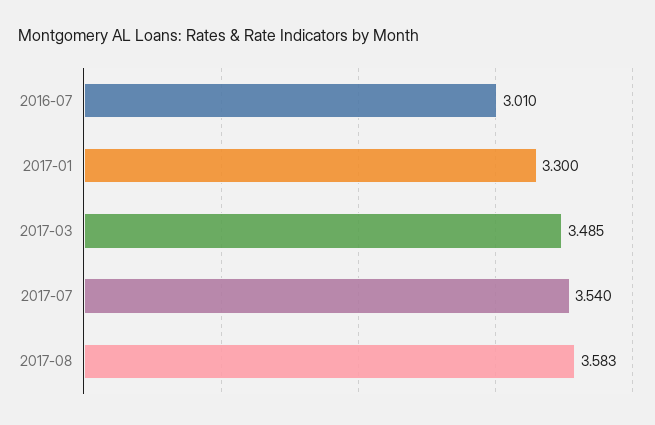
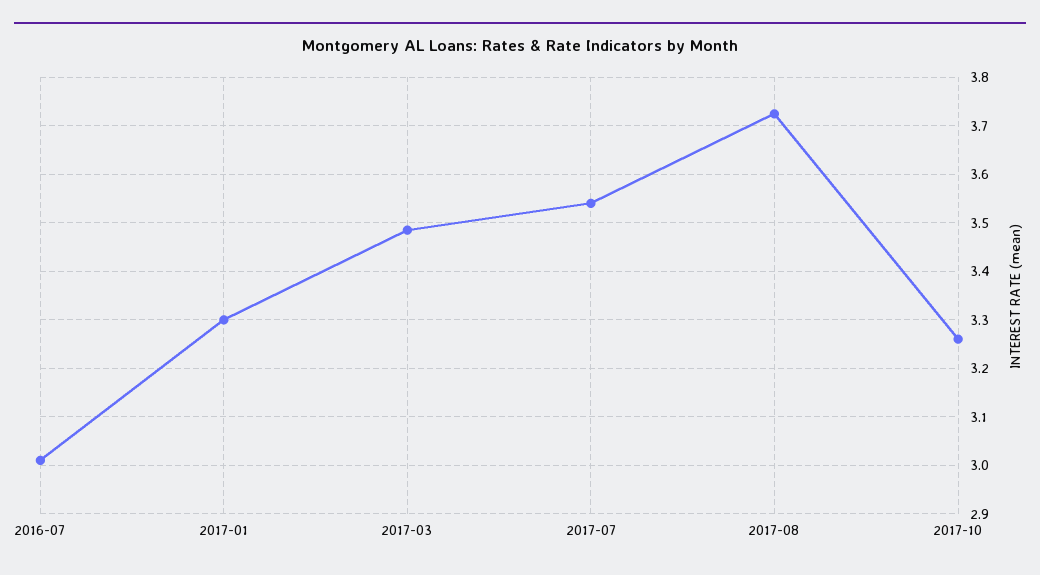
2017-08: 3.583 -> 3.72
2017-10: none -> 3.26

